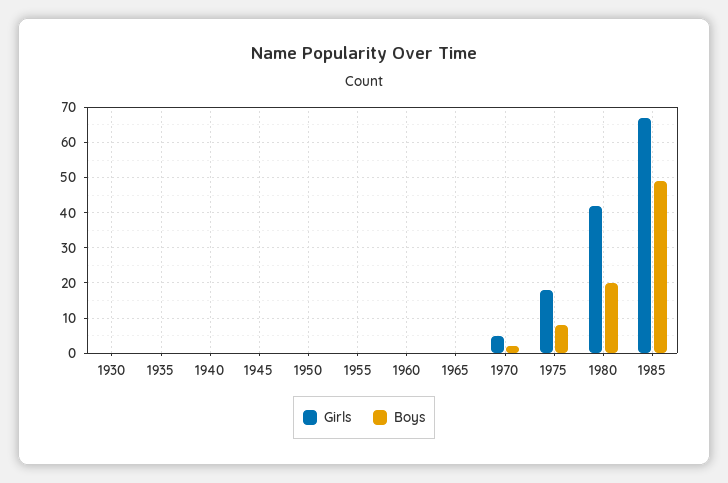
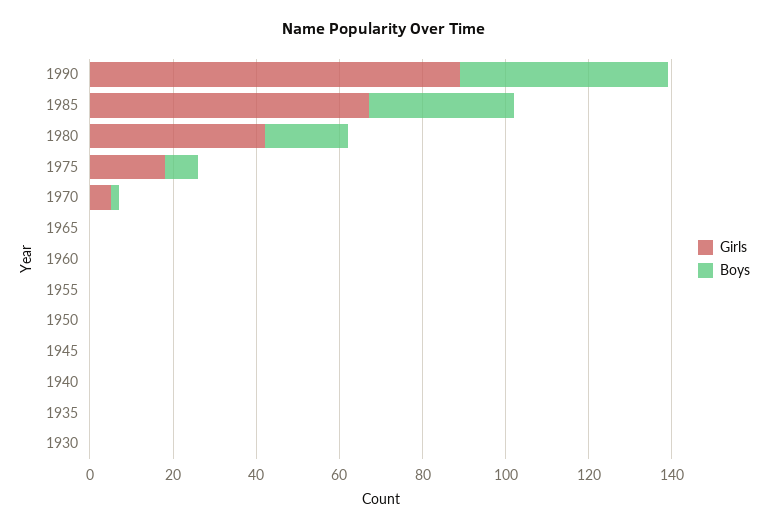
Boys, 1985: 50 -> 35
Girls, 1990: none -> 90
Boys, 1990: none -> 50

